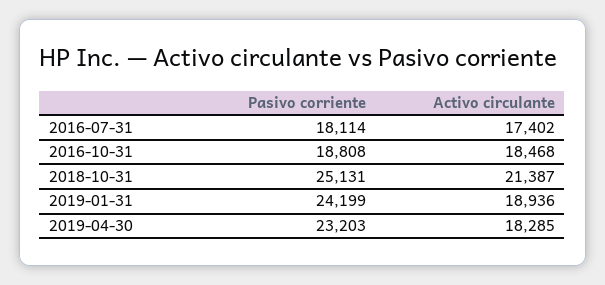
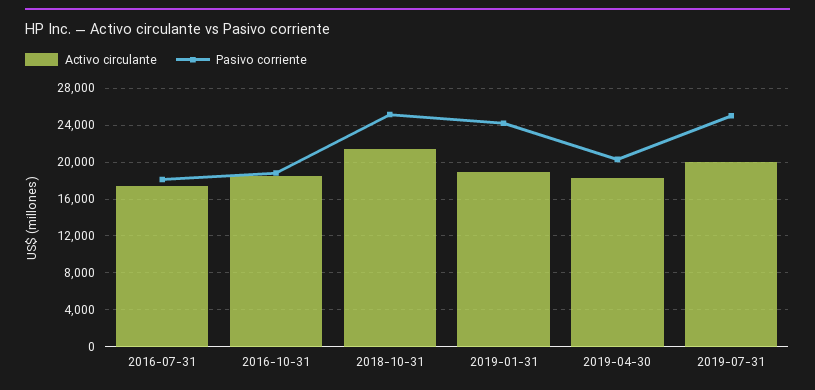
Pasivo corriente, 2019-04-30: 23203 -> 20000
Activo circulante, 2019-07-31: none -> 20000
Pasivo corriente, 2019-07-31: none -> 25000

